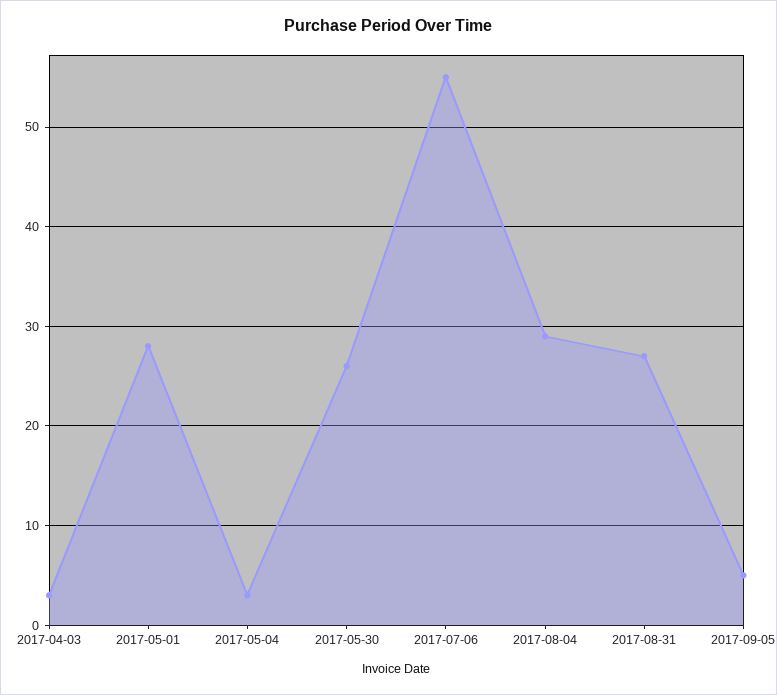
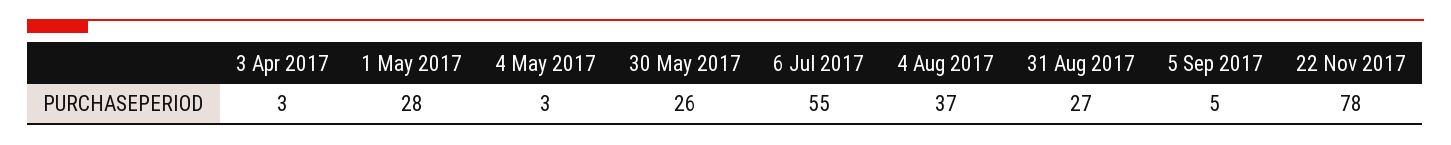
2017-08-04: 29 -> 37
22 Nov 2017: none -> 78

